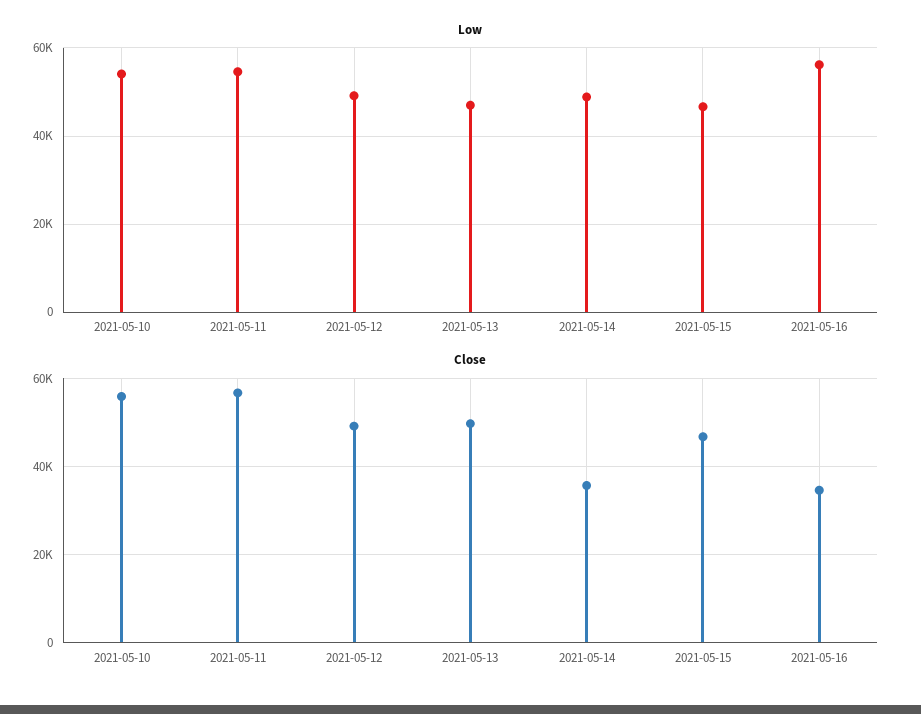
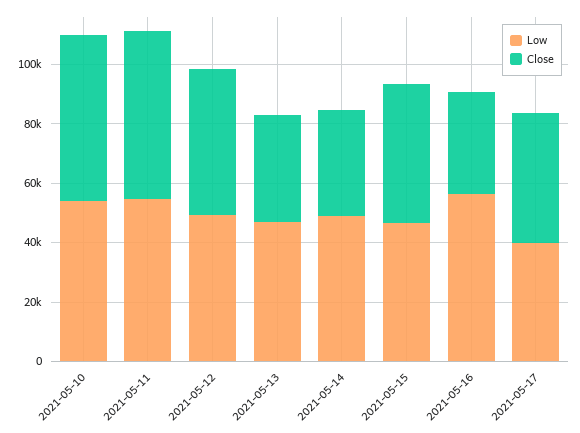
Close, 2021-05-13: 50000 -> 35000
Low, 2021-05-17: none -> 40000
Close, 2021-05-17: none -> 45000

